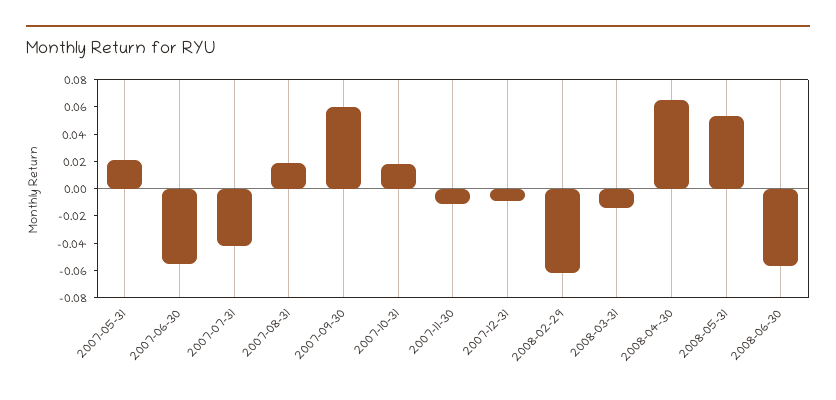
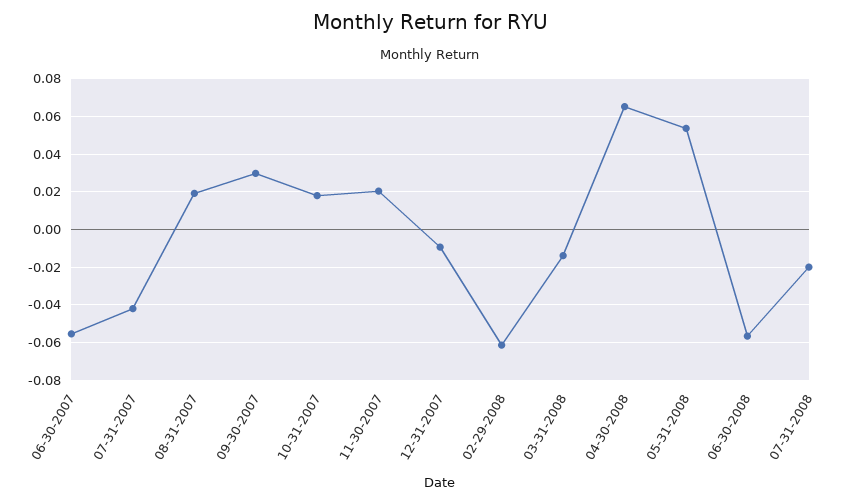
2007-05-31: 0.02 -> none
2007-09-30: 0.06 -> 0.03
2007-11-30: -0.01 -> 0.02
07-31-2008: none -> -0.02

